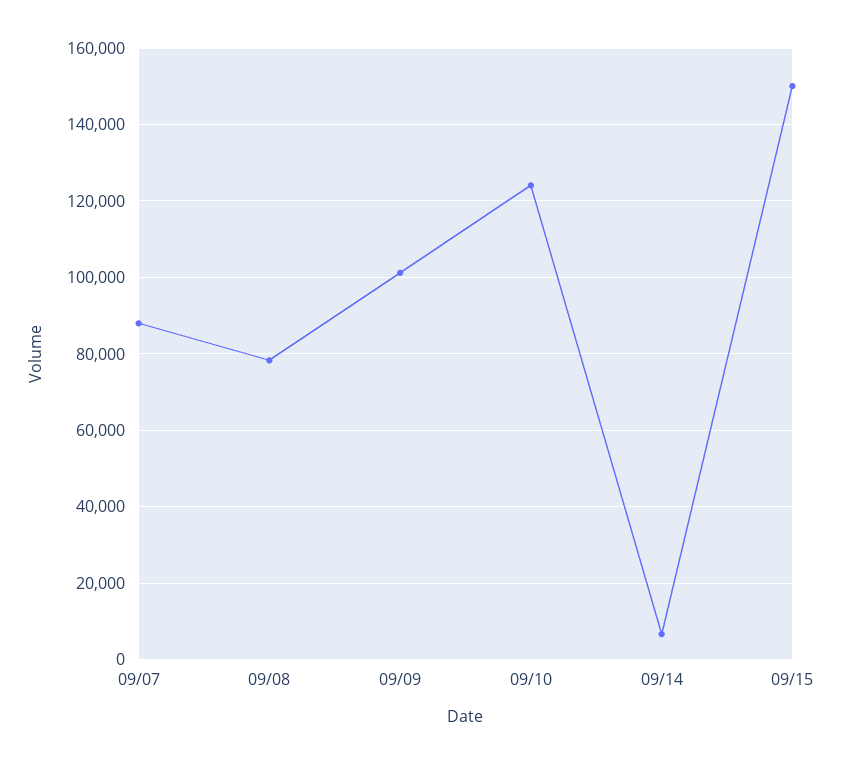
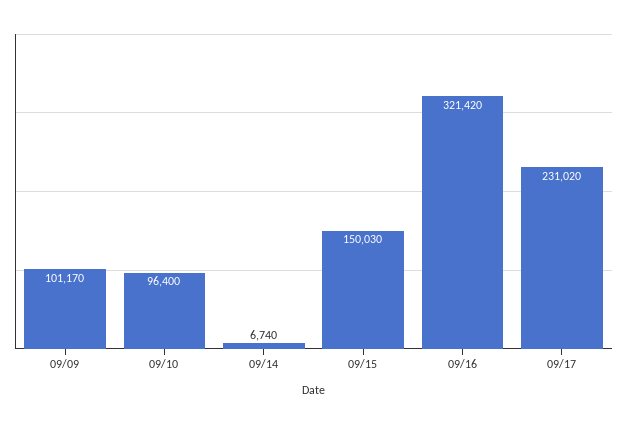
09/07: 88000 -> none
09/08: 78000 -> none
09/10: 124000 -> 96400
09/16: none -> 321420
09/17: none -> 231020

